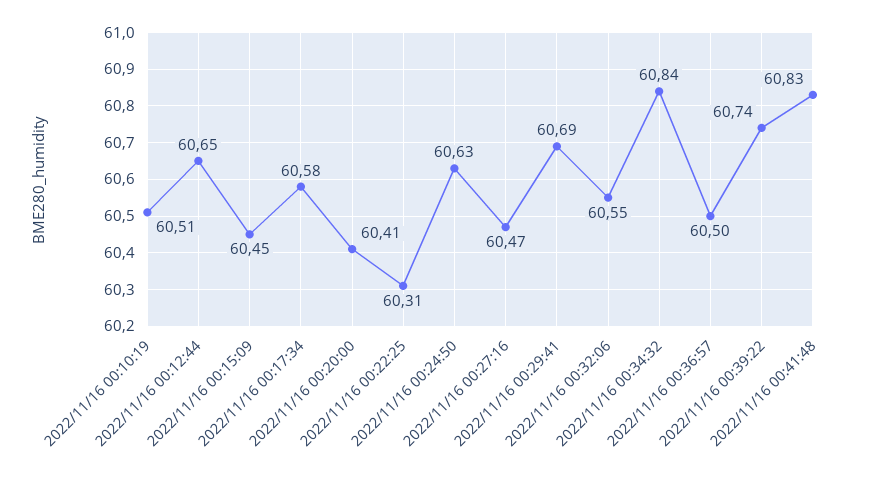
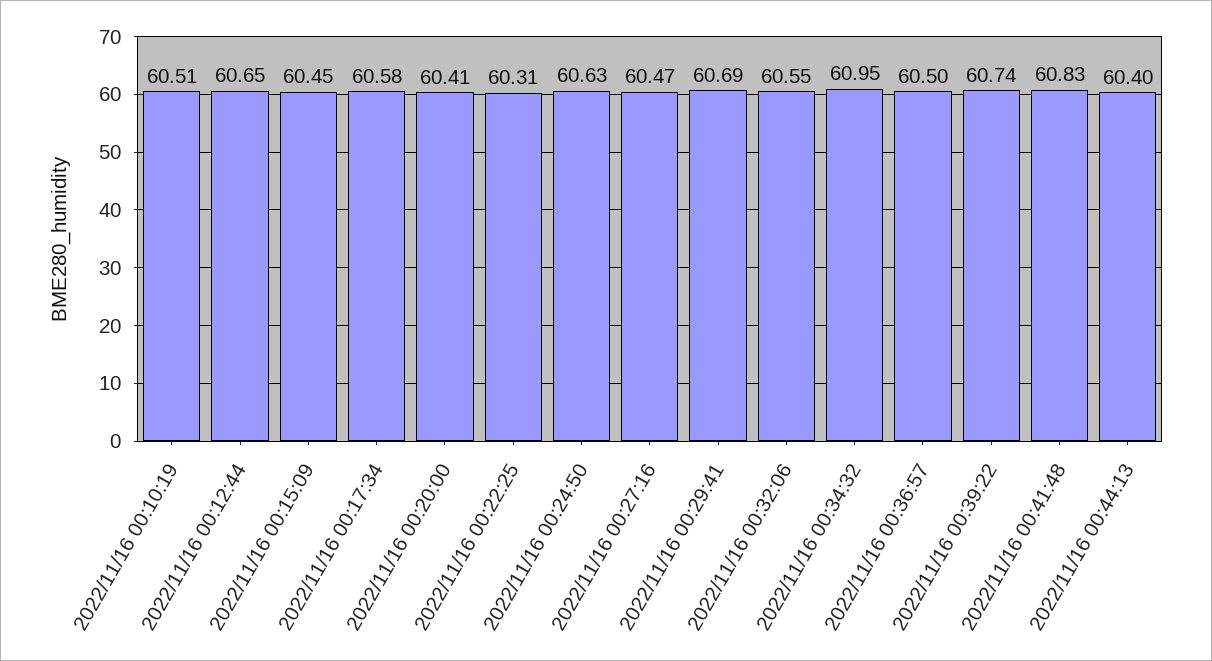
2022/11/16 00:34:32: 60.84 -> 60.95
2022/11/16 00:44:13: none -> 60.4

